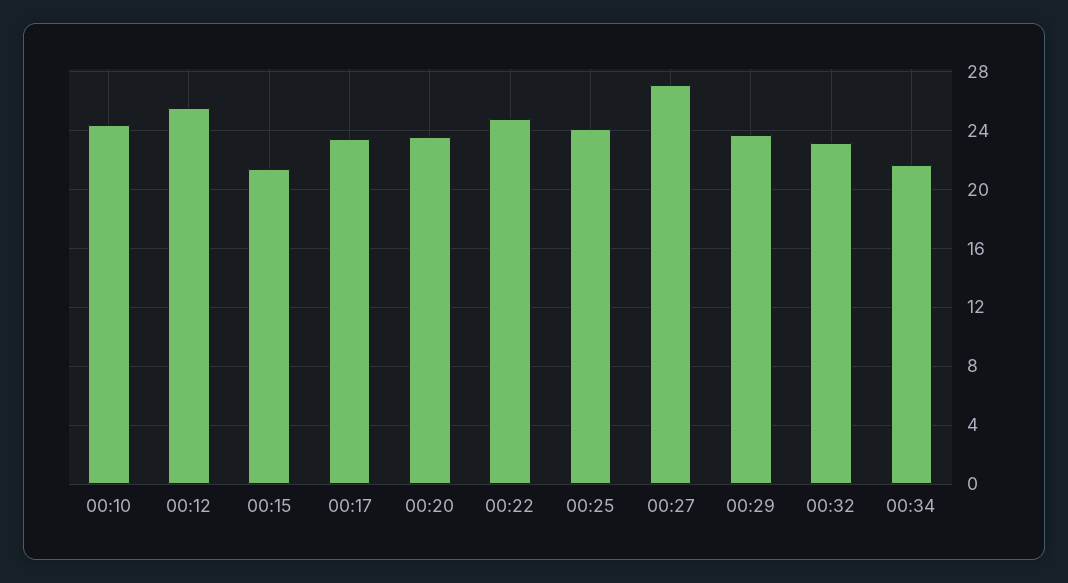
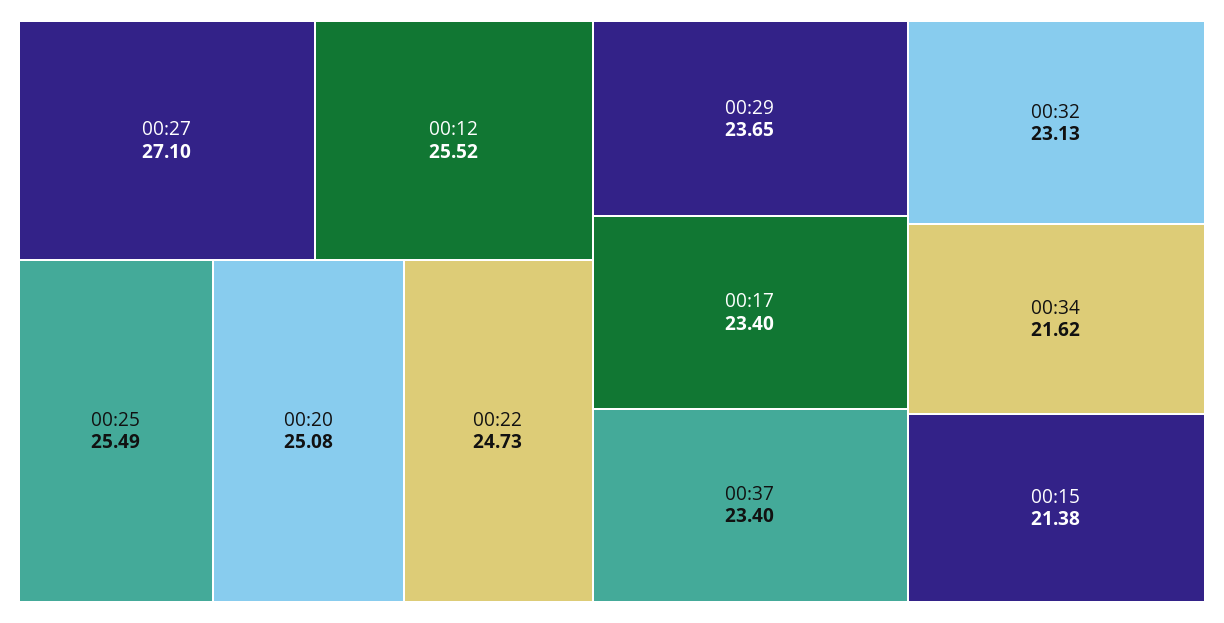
00:10: 24.5 -> none
00:20: 23.5 -> 25.08
00:25: 24 -> 25.49
00:37: none -> 23.4

